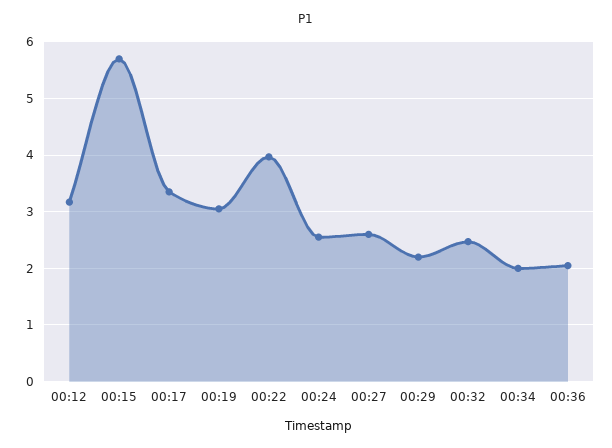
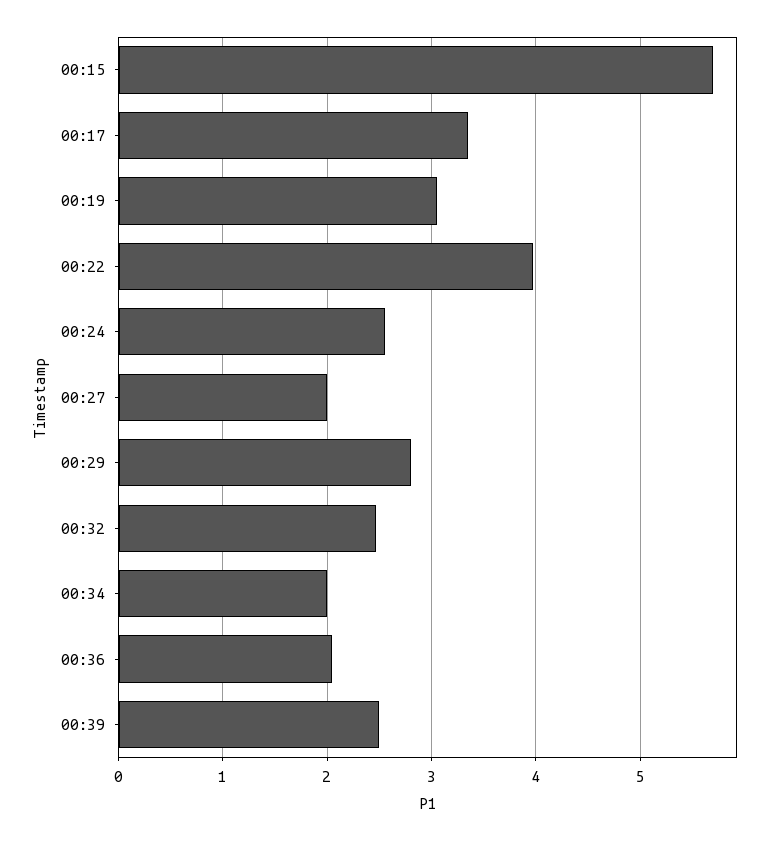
00:12: 3.2 -> none
00:27: 2.6 -> 2
00:29: 2.2 -> 2.8
00:39: none -> 2.5

